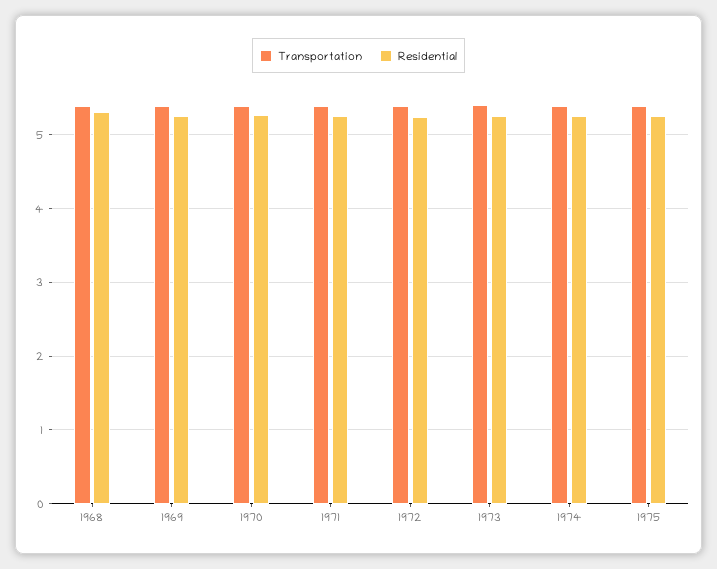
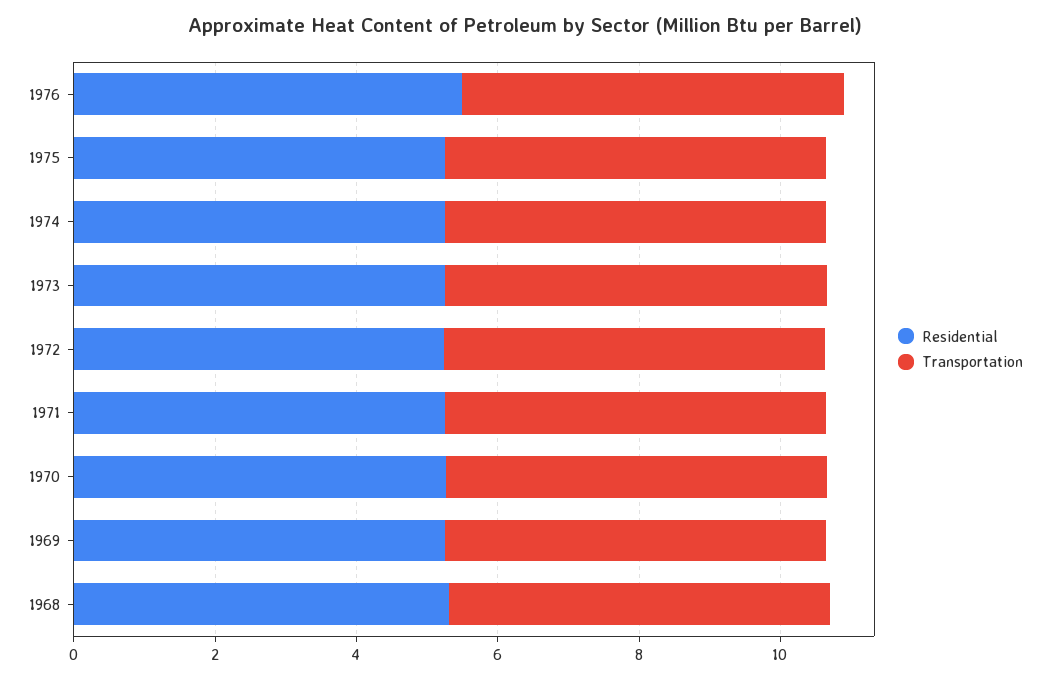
Residential, 1976: none -> 5.5
Transportation, 1976: none -> 5.5

